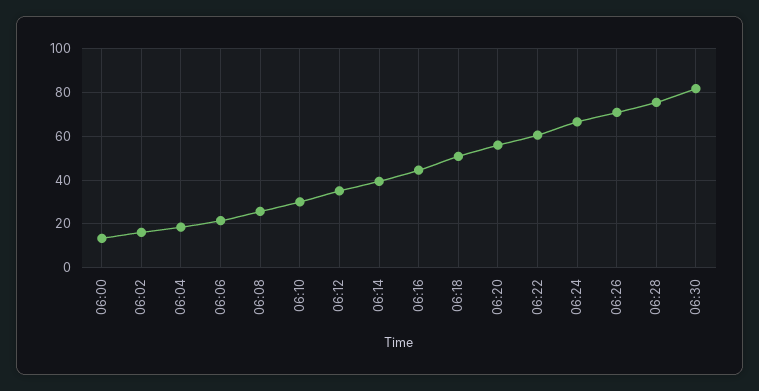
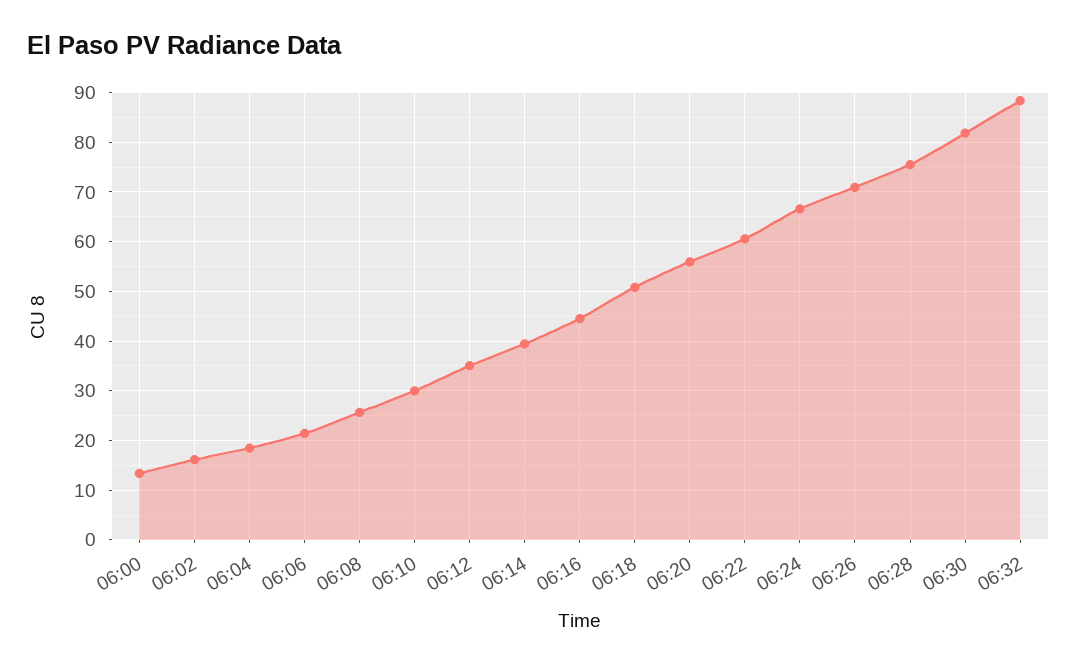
06:32: none -> 88

